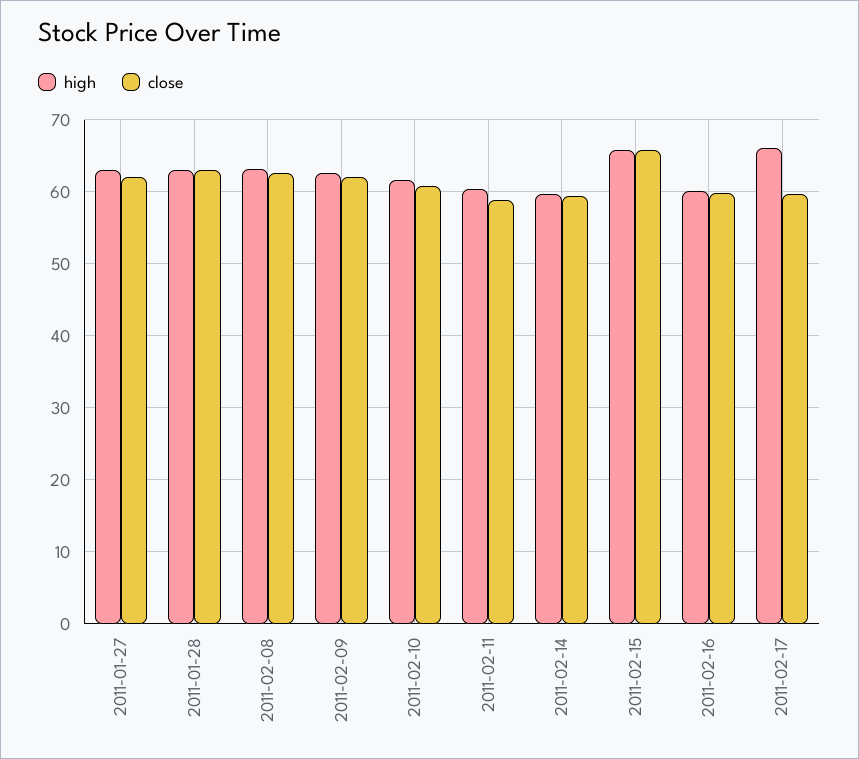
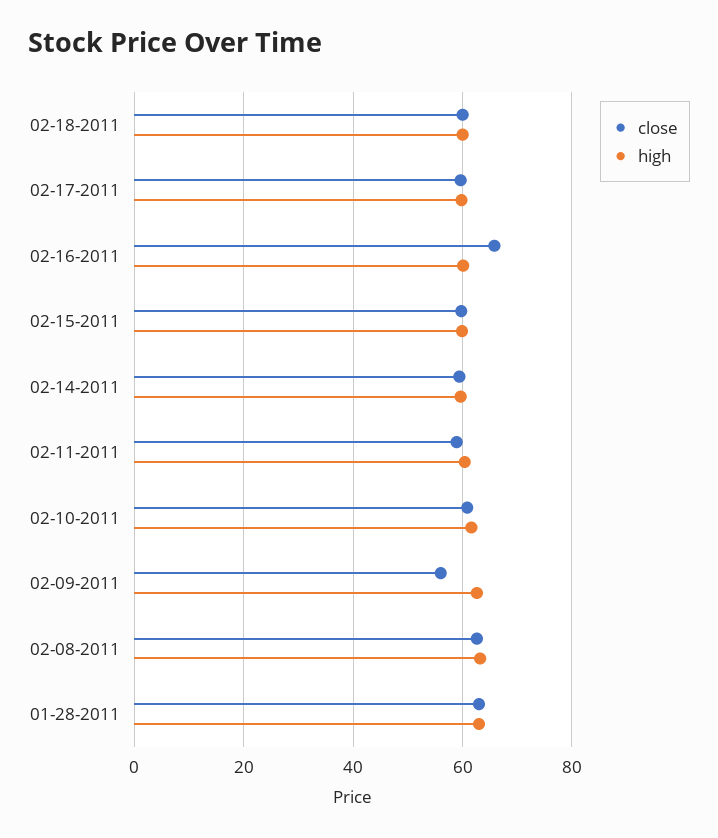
high, 2011-01-27: 63 -> none
close, 2011-01-27: 62 -> none
close, 2011-02-09: 62 -> 56
high, 2011-02-15: 66 -> 60
close, 2011-02-15: 66 -> 60
close, 2011-02-16: 60 -> 66
high, 2011-02-17: 66 -> 60
close, 02-18-2011: none -> 60
high, 02-18-2011: none -> 60

